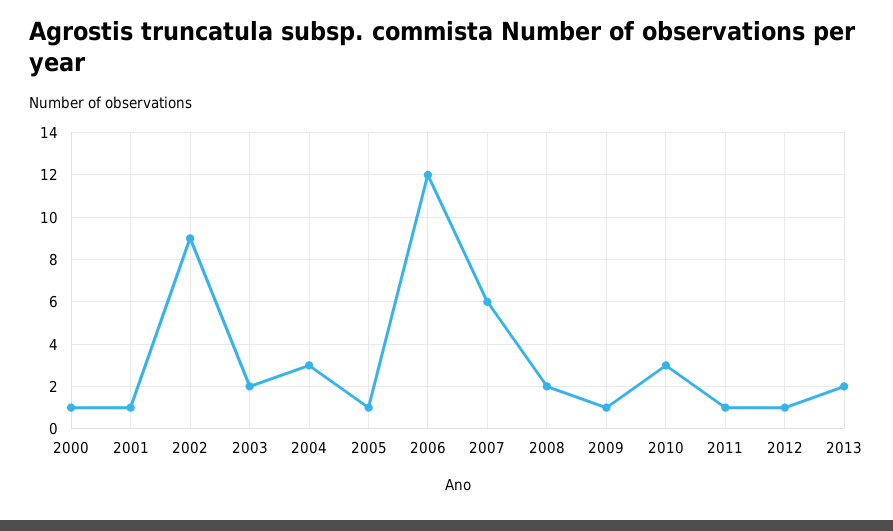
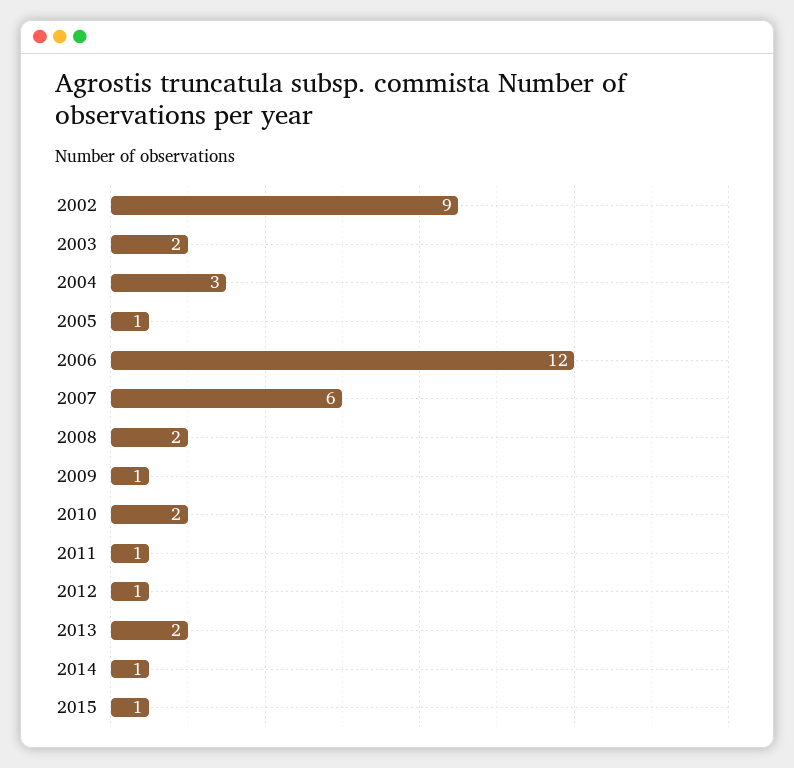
2000: 1 -> none
2001: 1 -> none
2010: 3 -> 2
2014: none -> 1
2015: none -> 1

